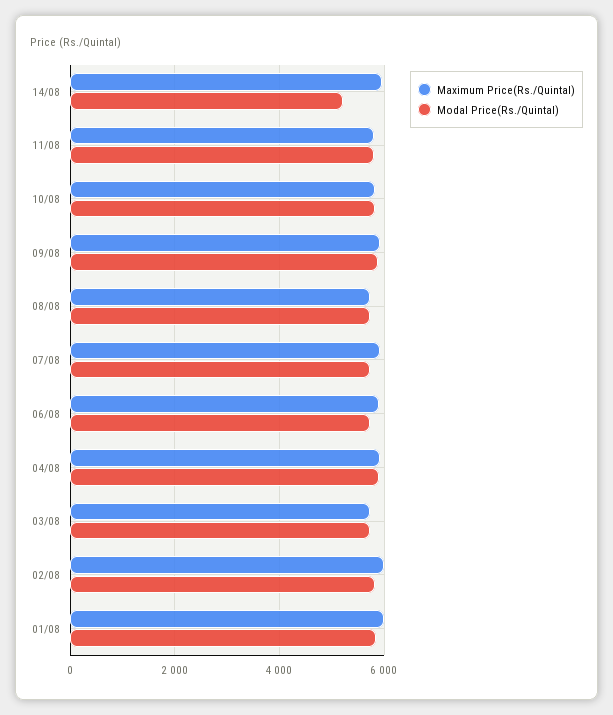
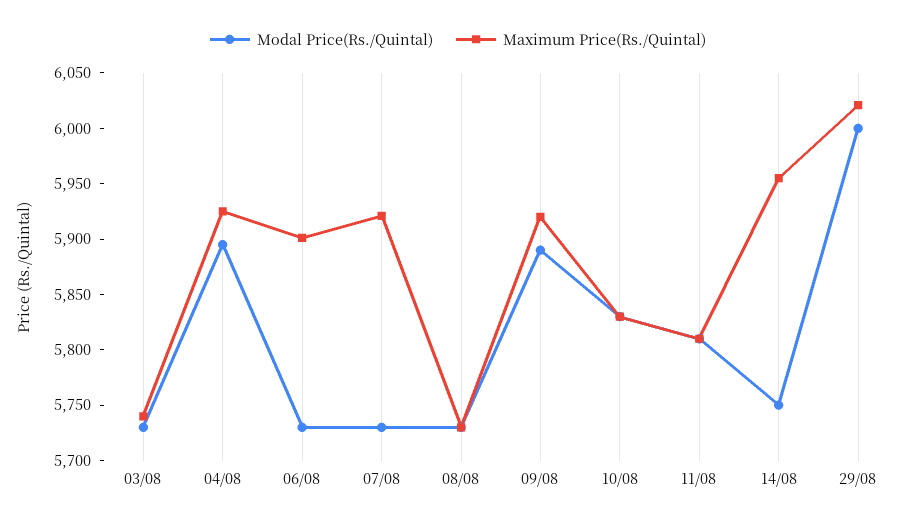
Modal Price(Rs./Quintal), 14/08: 5200 -> 5750
Maximum Price(Rs./Quintal), 02/08: 6000 -> none
Modal Price(Rs./Quintal), 02/08: 5800 -> none
Maximum Price(Rs./Quintal), 01/08: 6000 -> none
Modal Price(Rs./Quintal), 01/08: 5800 -> none
Modal Price(Rs./Quintal), 29/08: none -> 6000
Maximum Price(Rs./Quintal), 29/08: none -> 6020

